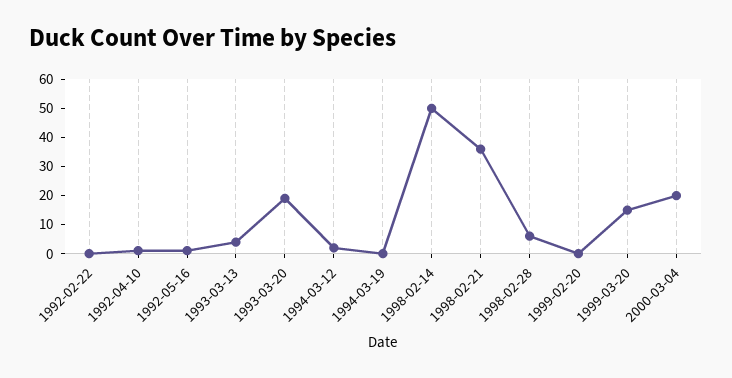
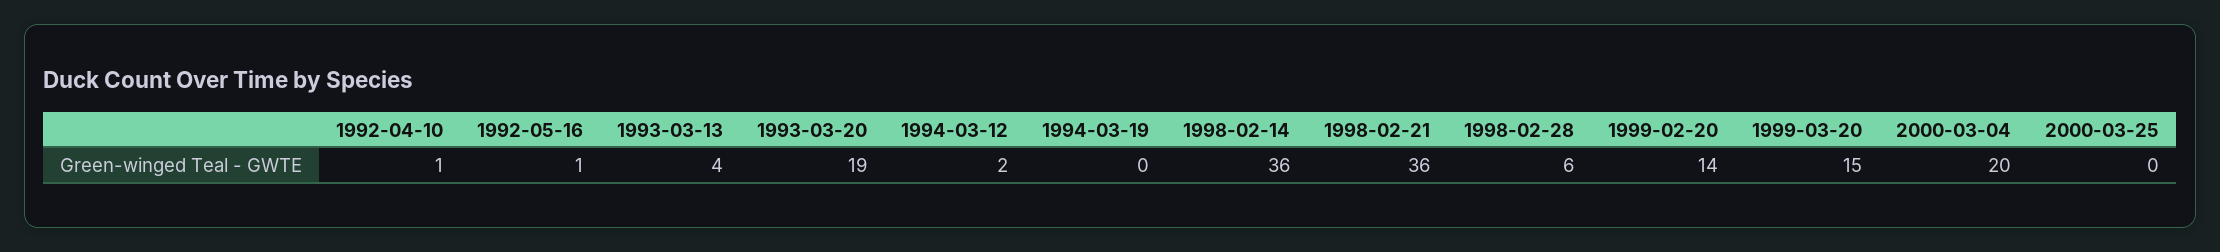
1992-02-22: 0 -> none
1998-02-14: 50 -> 36
1999-02-20: 0 -> 14
2000-03-25: none -> 0

